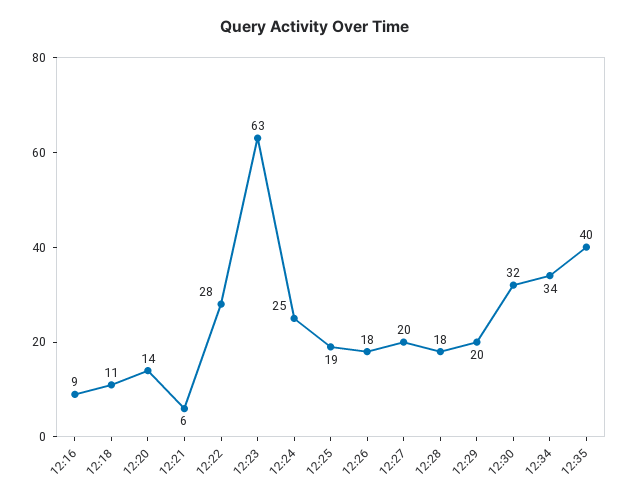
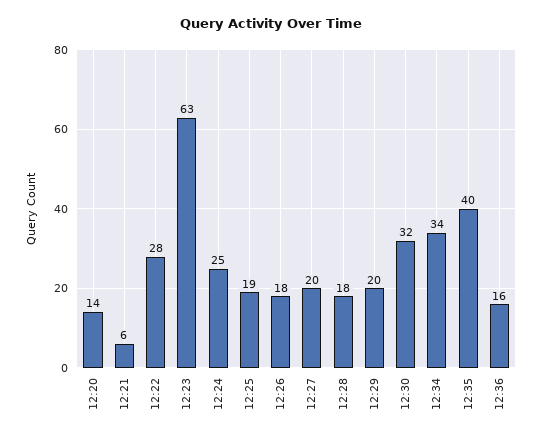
12:16: 9 -> none
12:18: 11 -> none
12:36: none -> 16

